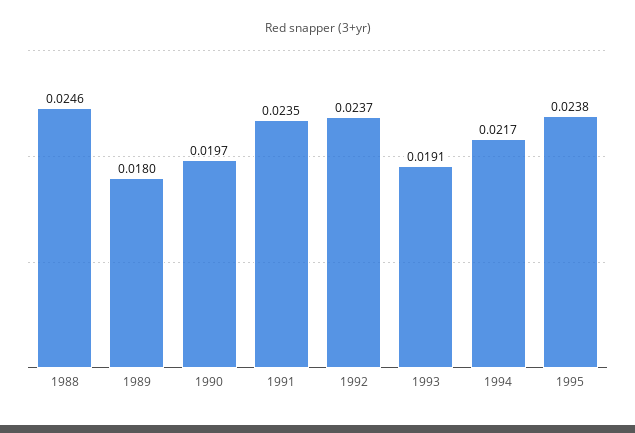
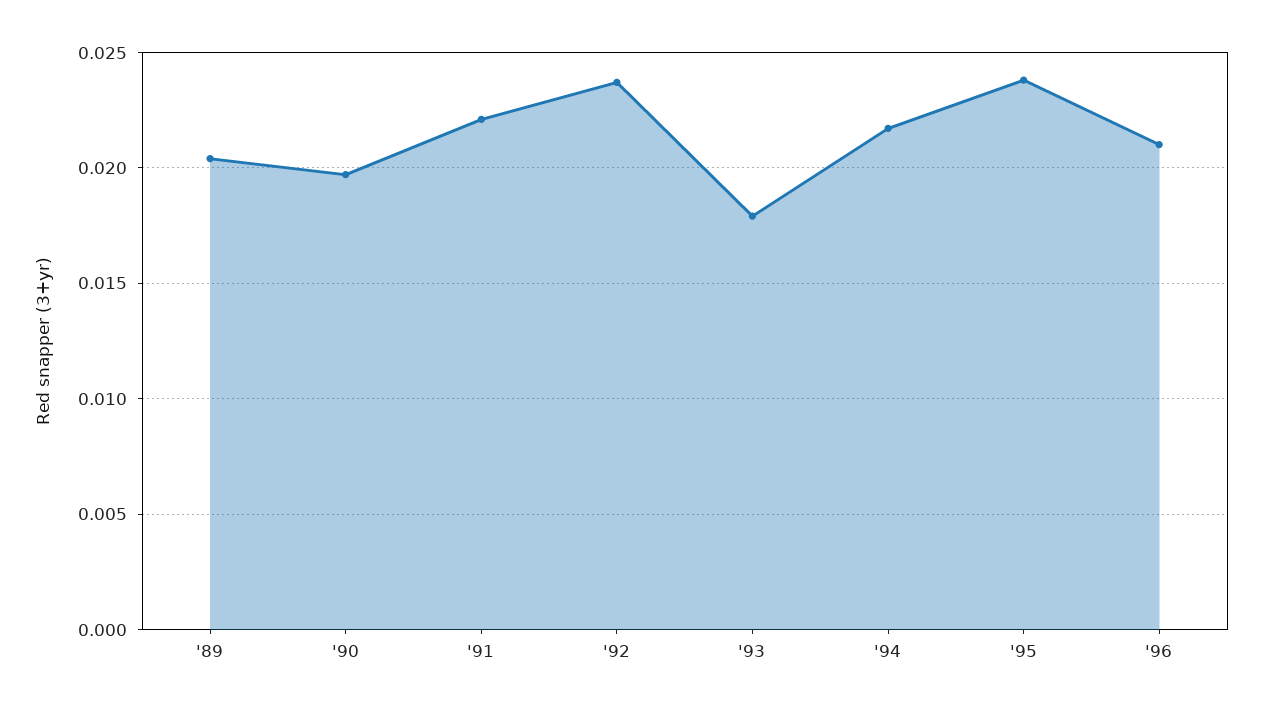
1988: 0.0246 -> none
1989: 0.018 -> 0.0205
1991: 0.0235 -> 0.022
1993: 0.0191 -> 0.018
'96: none -> 0.021

